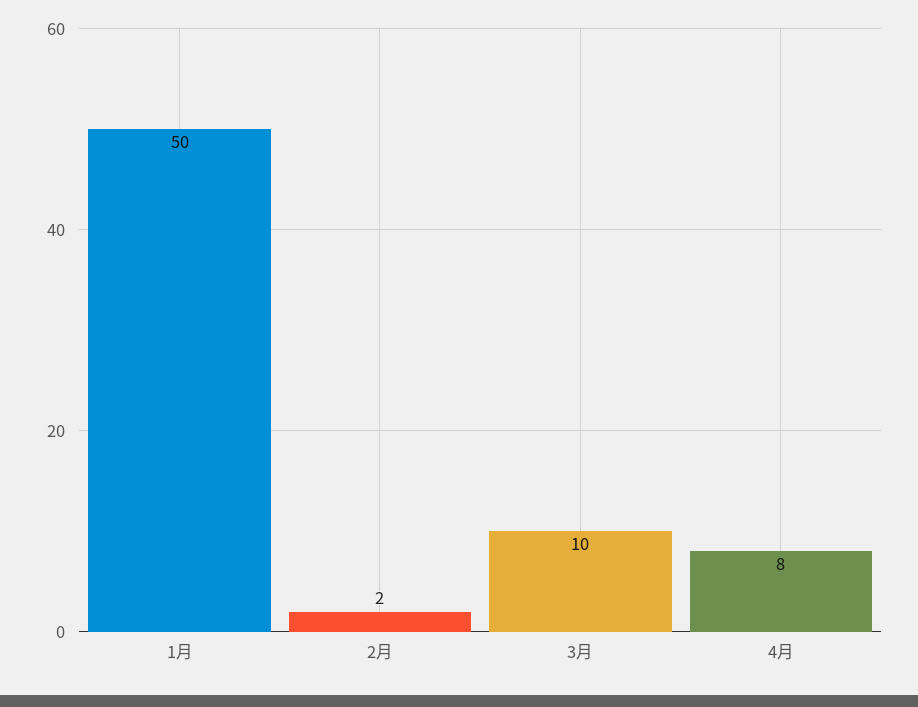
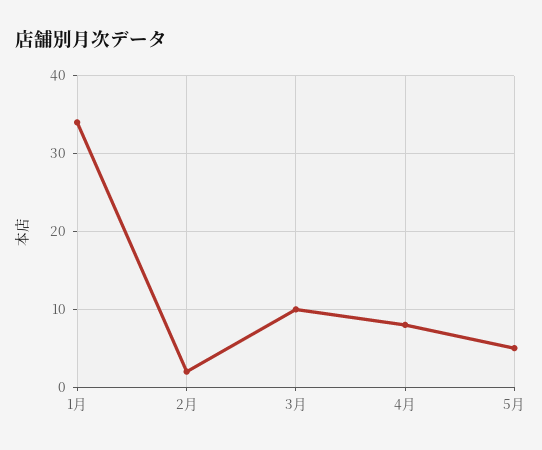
1月: 50 -> 34
5月: none -> 5

